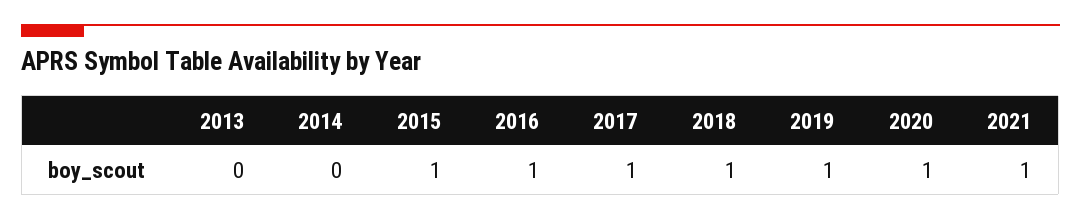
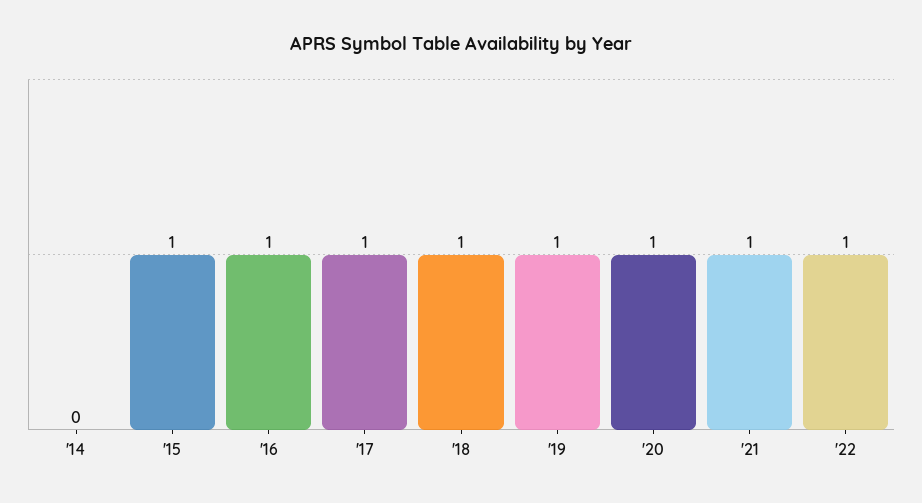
2013: 0 -> none
'22: none -> 1

